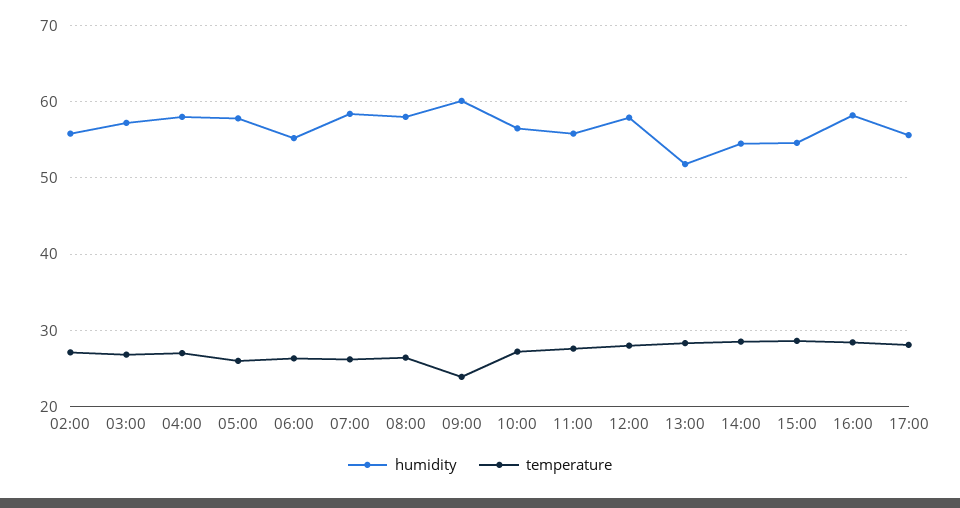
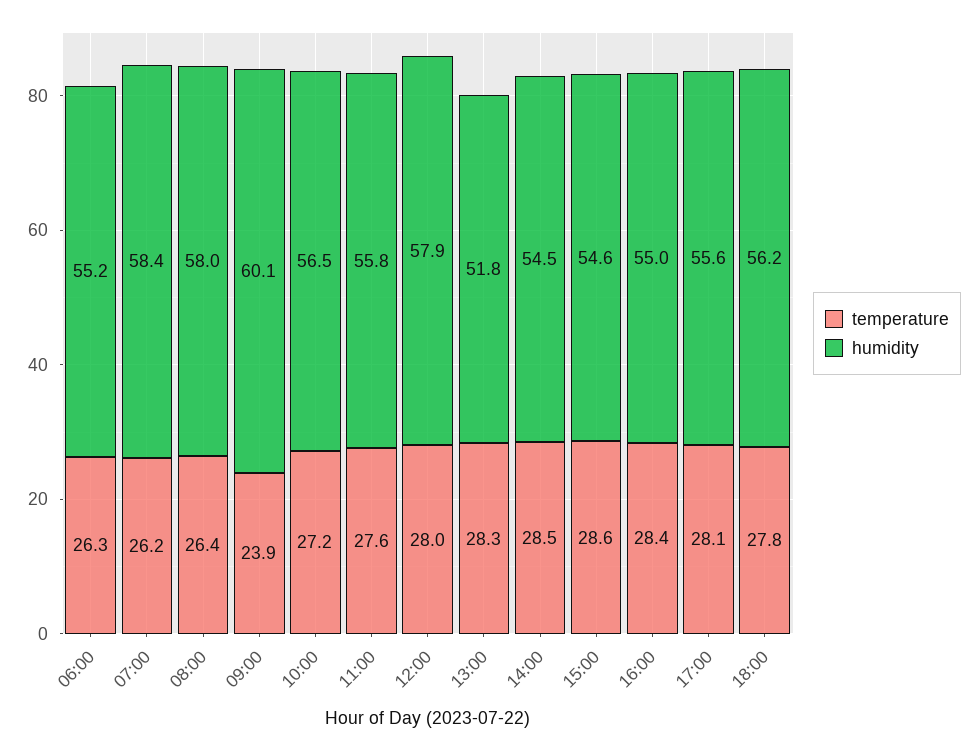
humidity, 02:00: 56 -> none
temperature, 02:00: 27 -> none
humidity, 03:00: 57 -> none
temperature, 03:00: 27 -> none
humidity, 04:00: 58 -> none
temperature, 04:00: 27 -> none
humidity, 05:00: 58 -> none
temperature, 05:00: 26 -> none
humidity, 16:00: 58 -> 55
temperature, 18:00: none -> 27.8
humidity, 18:00: none -> 56.2

